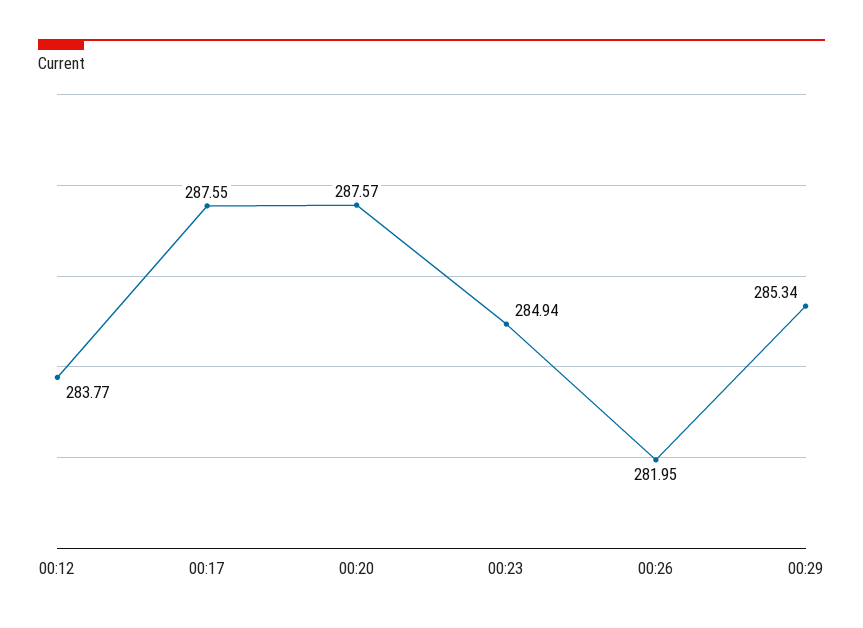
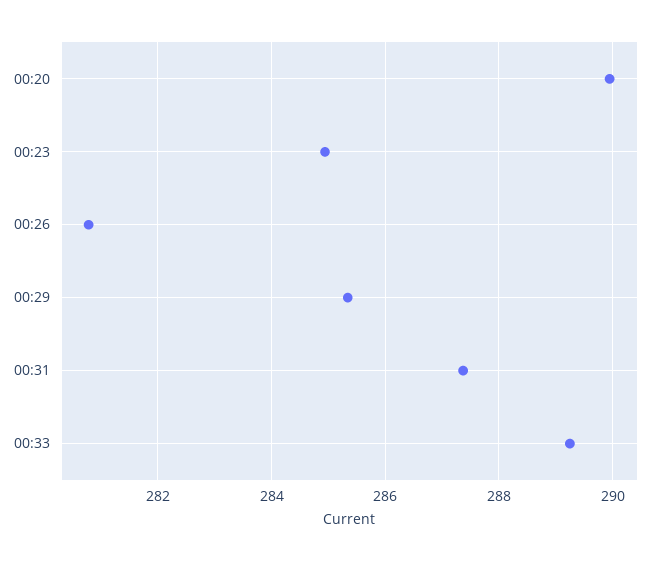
00:12: 283.77 -> none
00:17: 287.55 -> none
00:20: 287.57 -> 290
00:26: 281.95 -> 280.8
00:31: none -> 287.4
00:33: none -> 289.2

